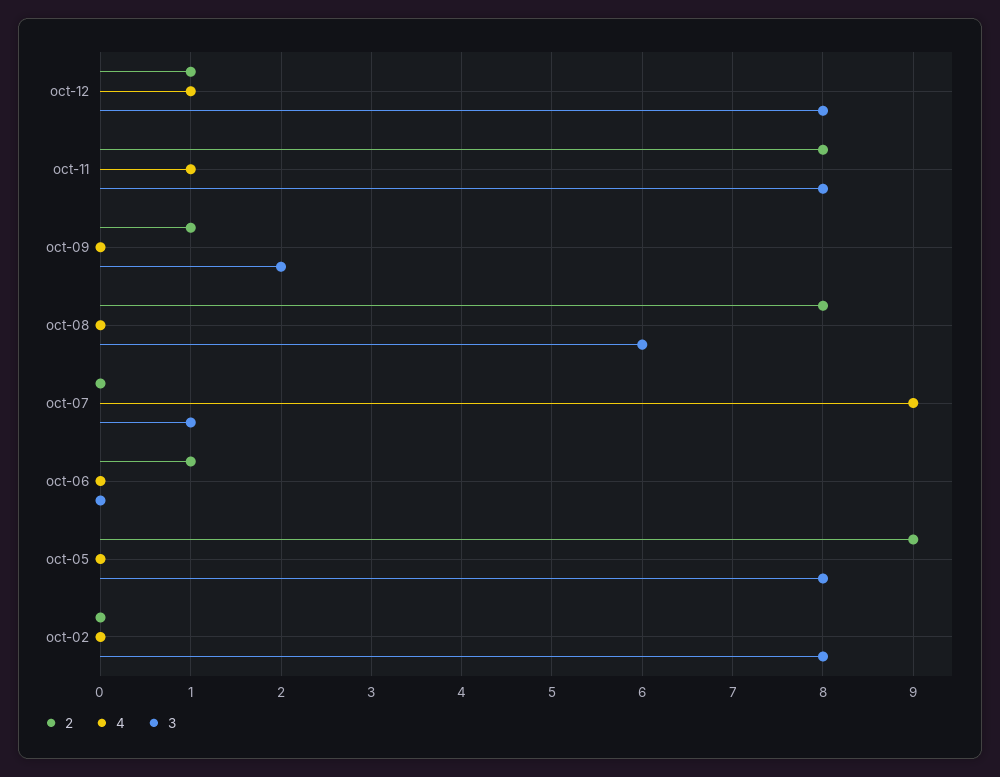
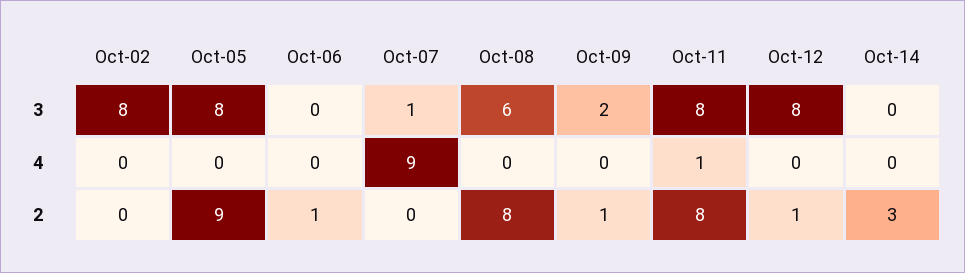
4, oct-12: 1 -> 0
3, Oct-14: none -> 0
4, Oct-14: none -> 0
2, Oct-14: none -> 3

